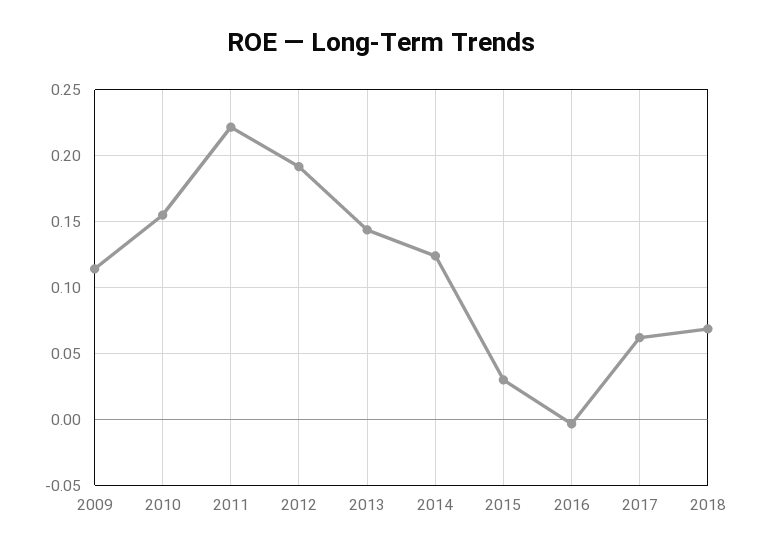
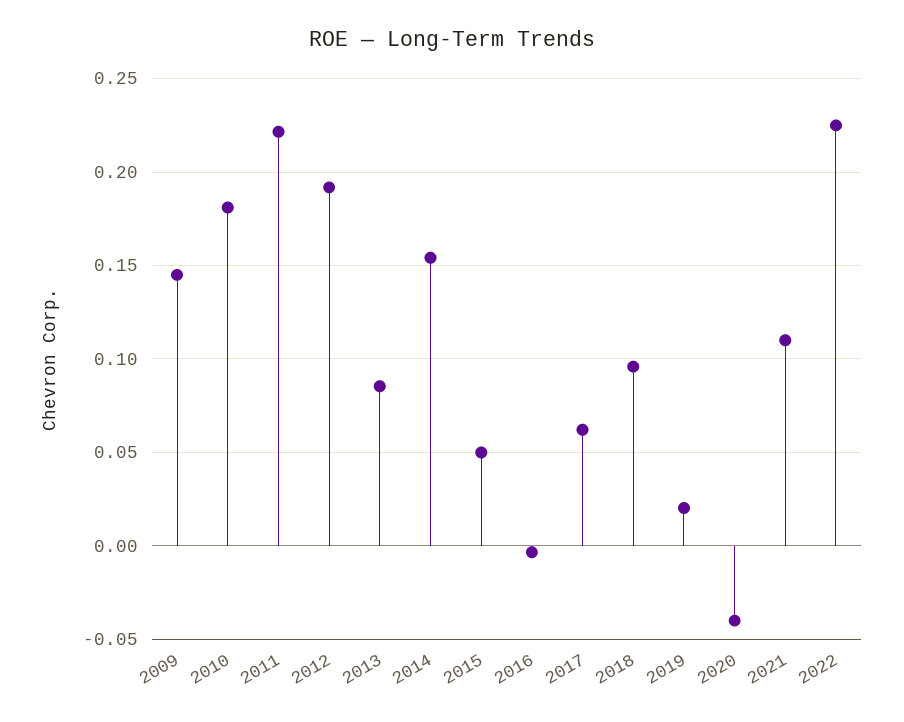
2009: 0.115 -> 0.145
2010: 0.155 -> 0.18
2013: 0.145 -> 0.085
2014: 0.125 -> 0.155
2015: 0.03 -> 0.05
2018: 0.07 -> 0.095
2019: none -> 0.02
2020: none -> -0.04
2021: none -> 0.11
2022: none -> 0.225

